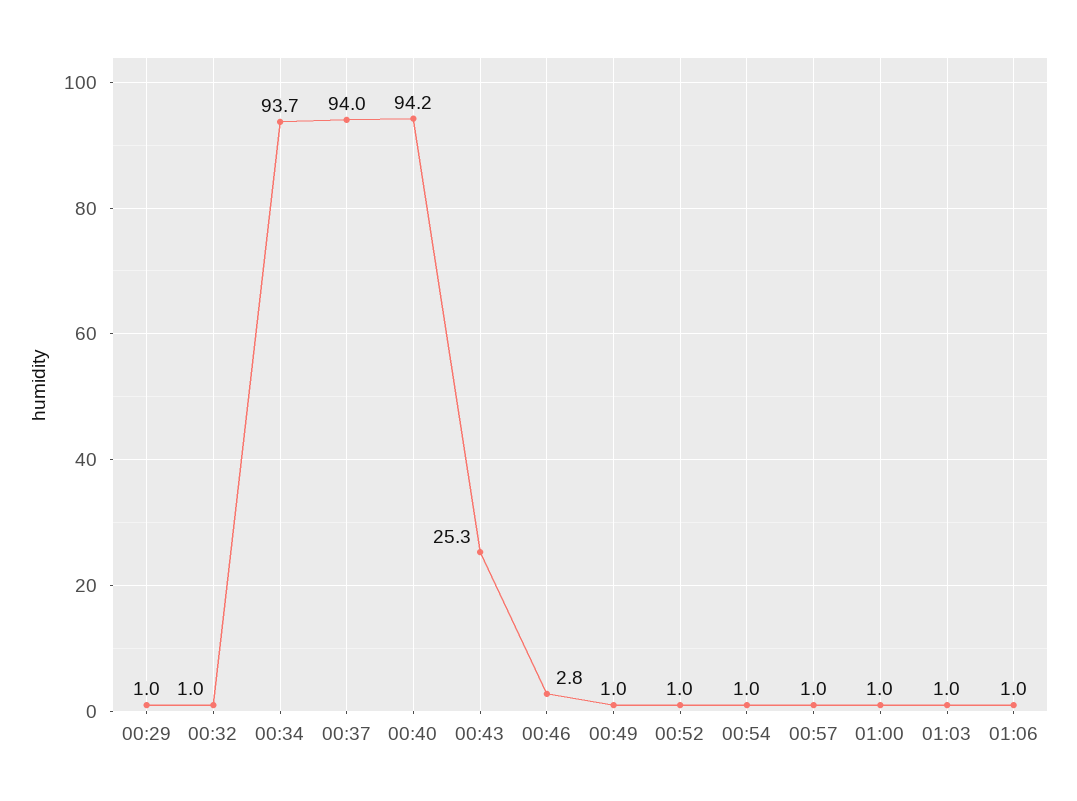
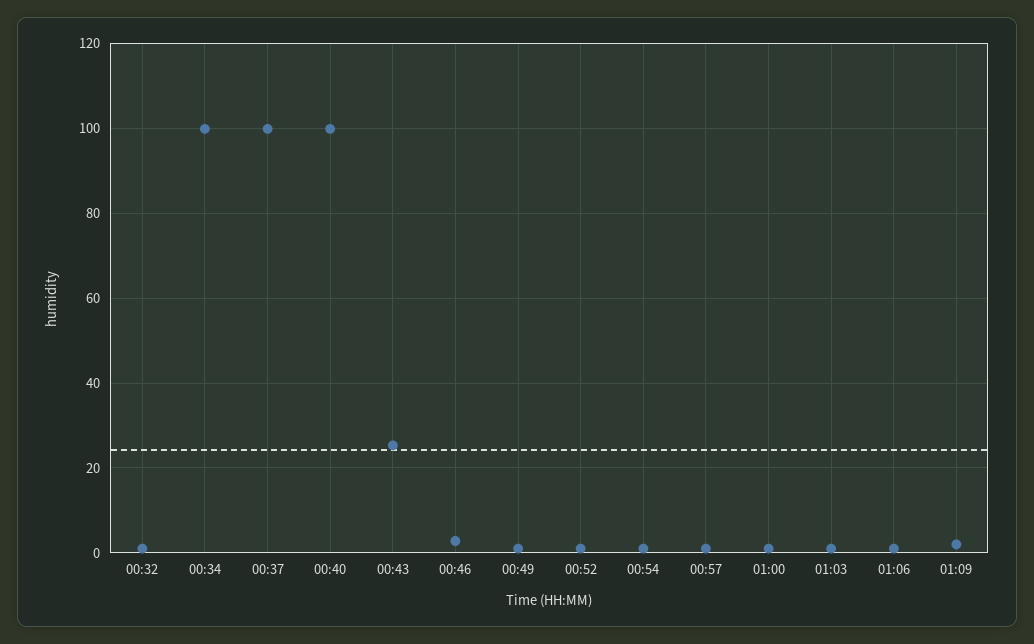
00:29: 1 -> none
00:34: 93.7 -> 100
00:37: 94 -> 100
00:40: 94.2 -> 100
01:09: none -> 2

